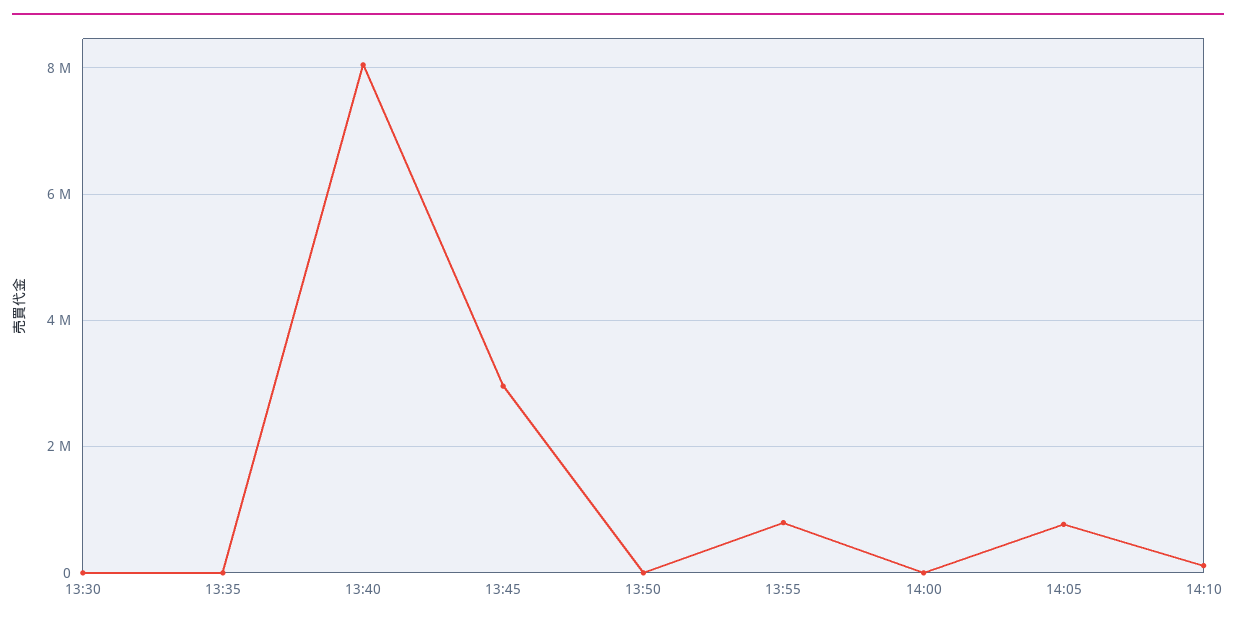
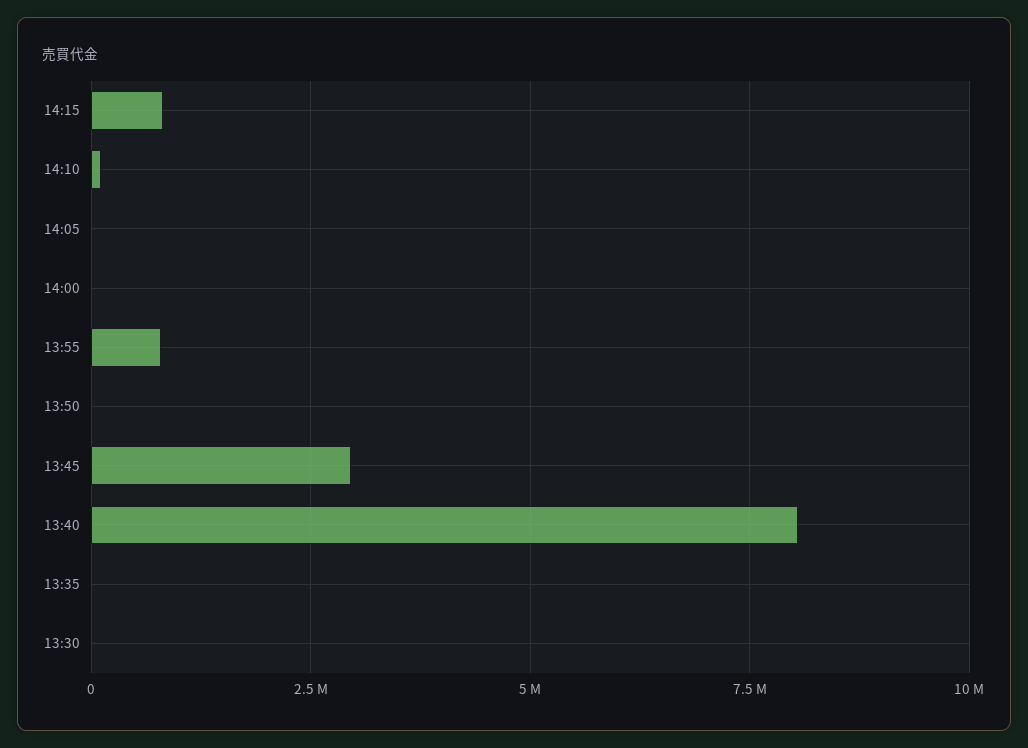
14:05: 800000 -> 0
14:15: none -> 750000

